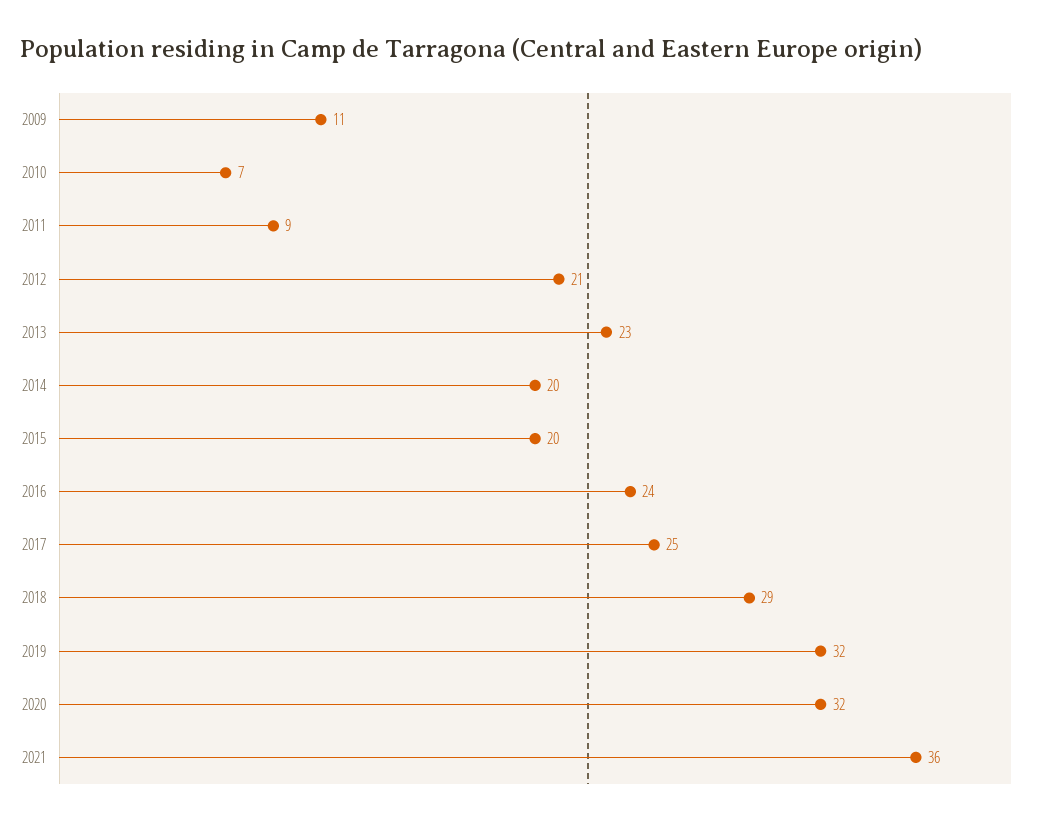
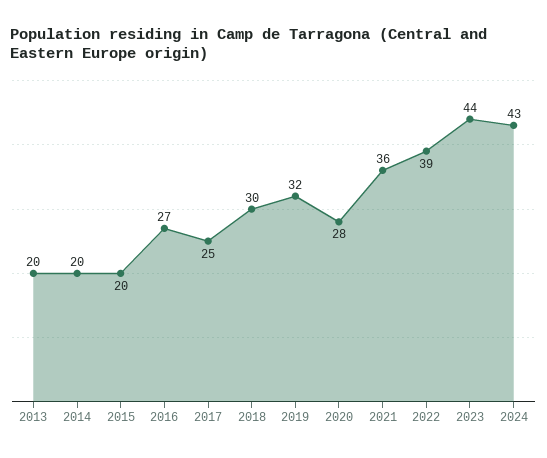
2009: 11 -> none
2010: 7 -> none
2011: 9 -> none
2012: 21 -> none
2013: 23 -> 20
2016: 24 -> 27
2018: 29 -> 30
2020: 32 -> 28
2022: none -> 39
2023: none -> 44
2024: none -> 43

